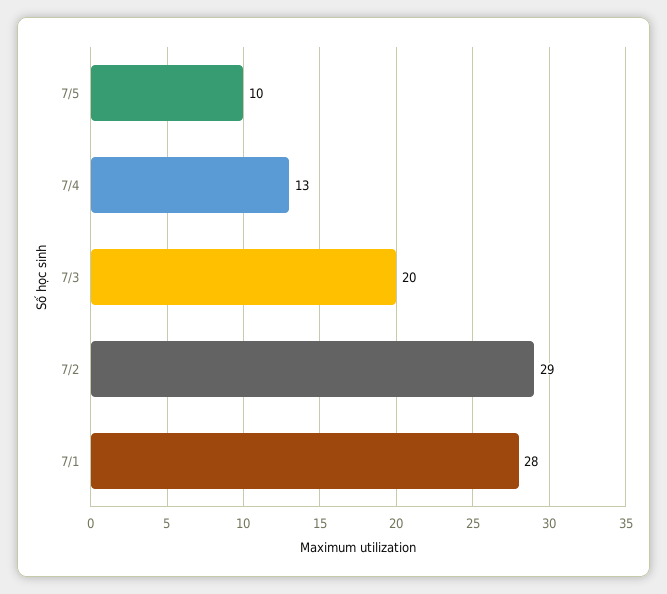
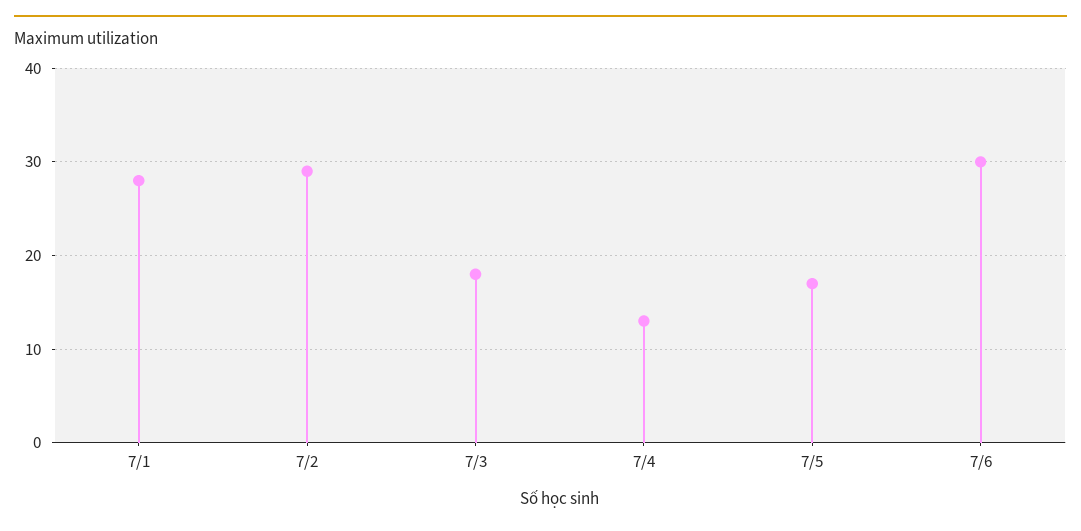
7/5: 10 -> 17
7/3: 20 -> 18
7/6: none -> 30

